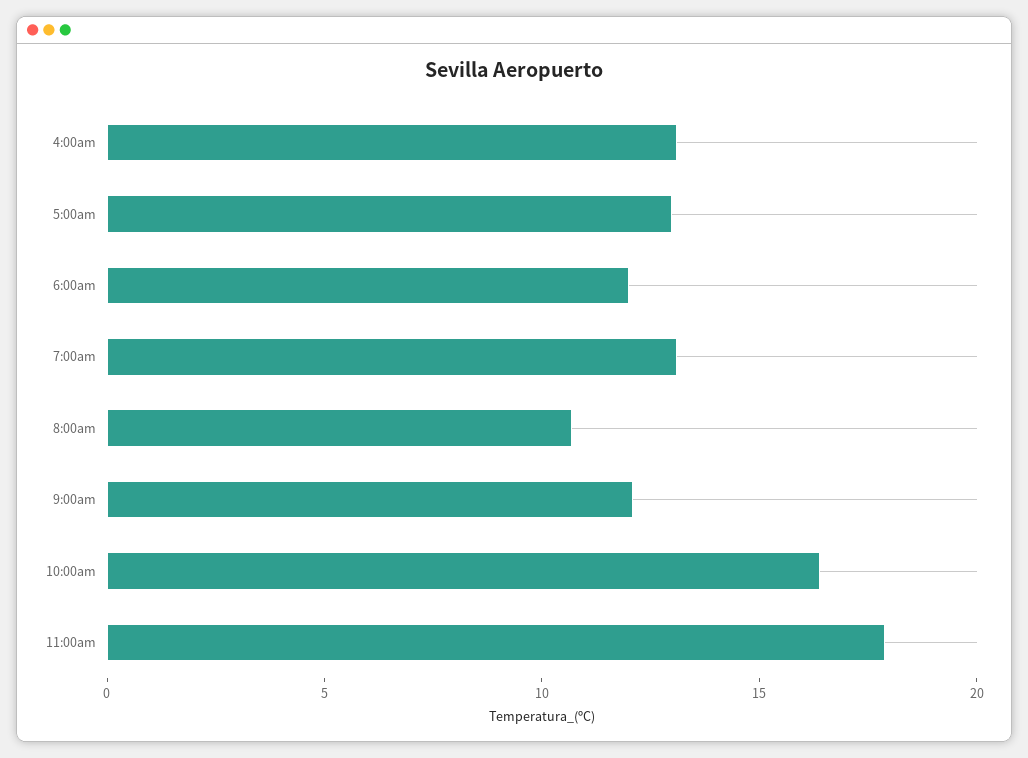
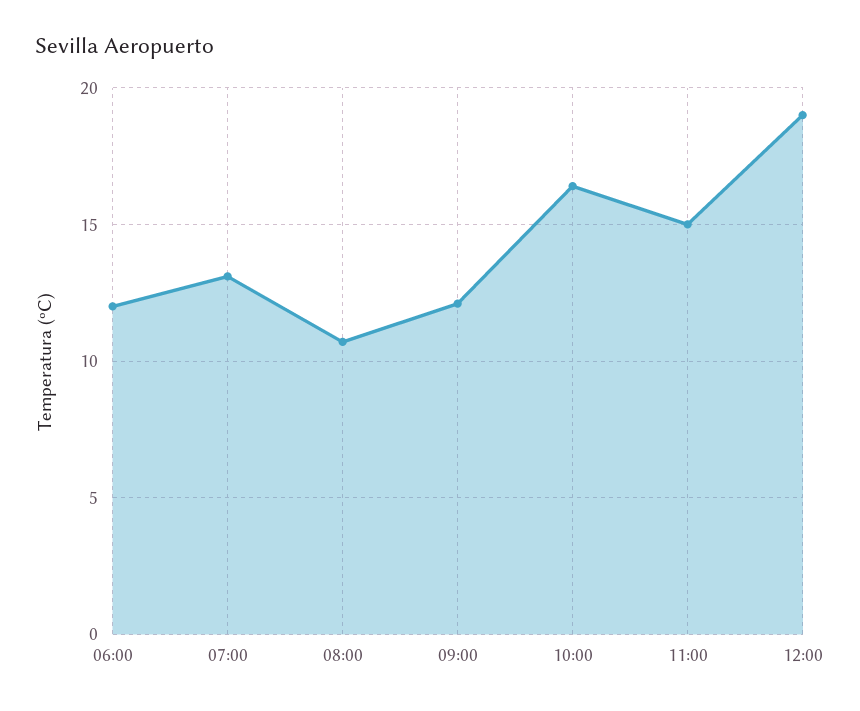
4:00am: 13 -> none
5:00am: 13 -> none
11:00am: 18 -> 15
12:00: none -> 19

